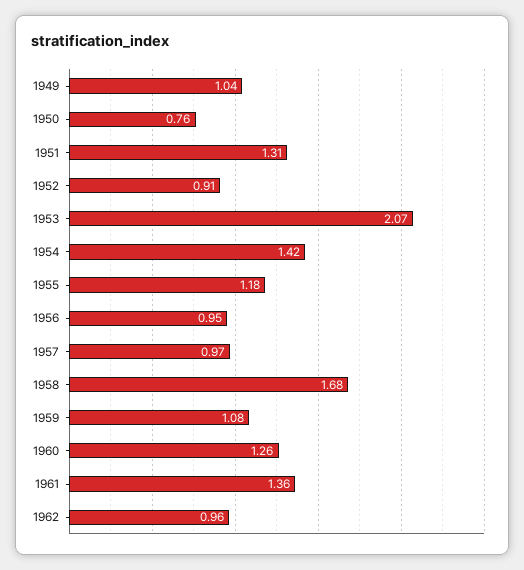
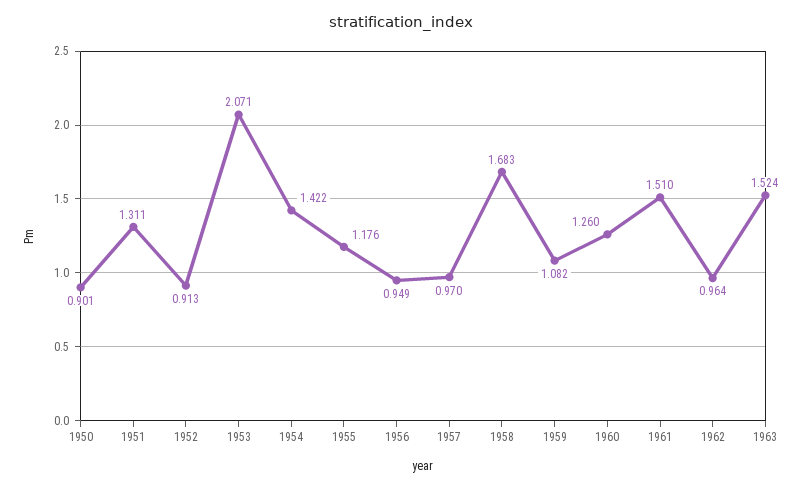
1949: 1.04 -> none
1950: 0.76 -> 0.901
1961: 1.36 -> 1.51
1963: none -> 1.524

